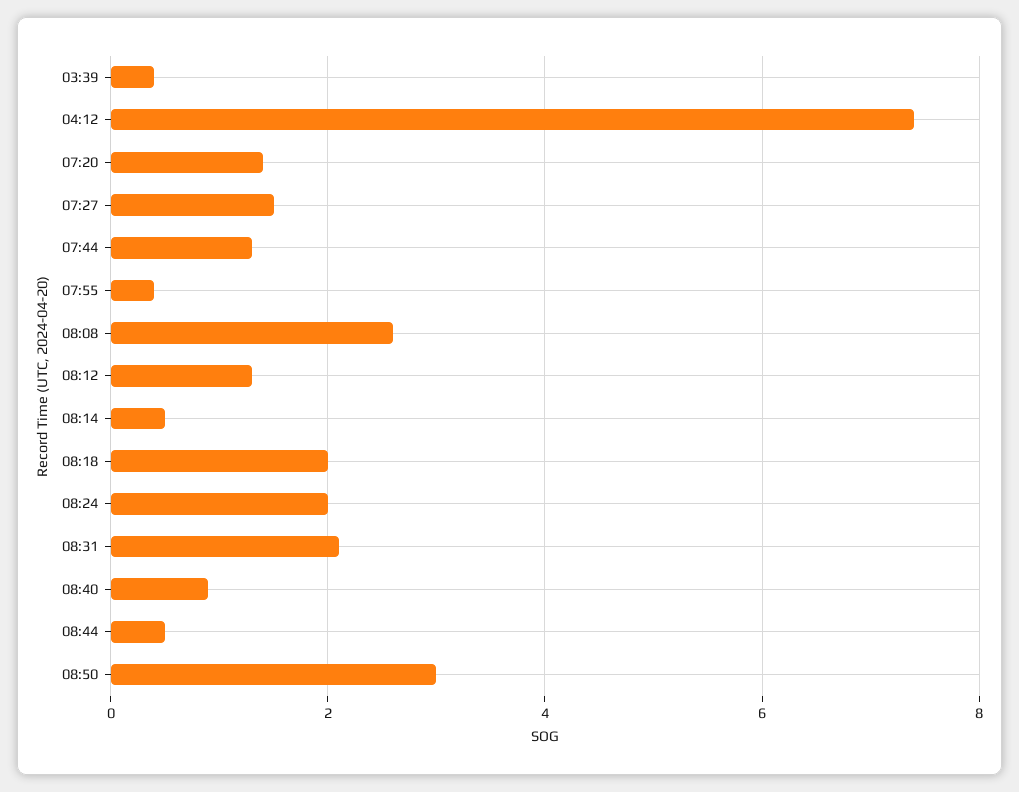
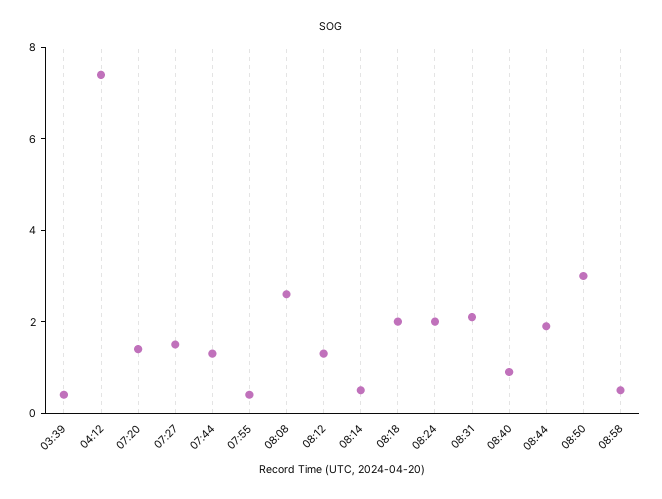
08:44: 0.5 -> 2
08:58: none -> 0.5

